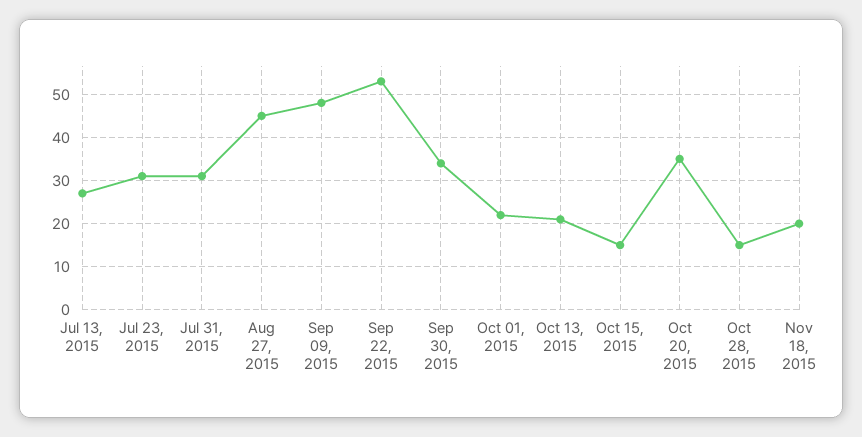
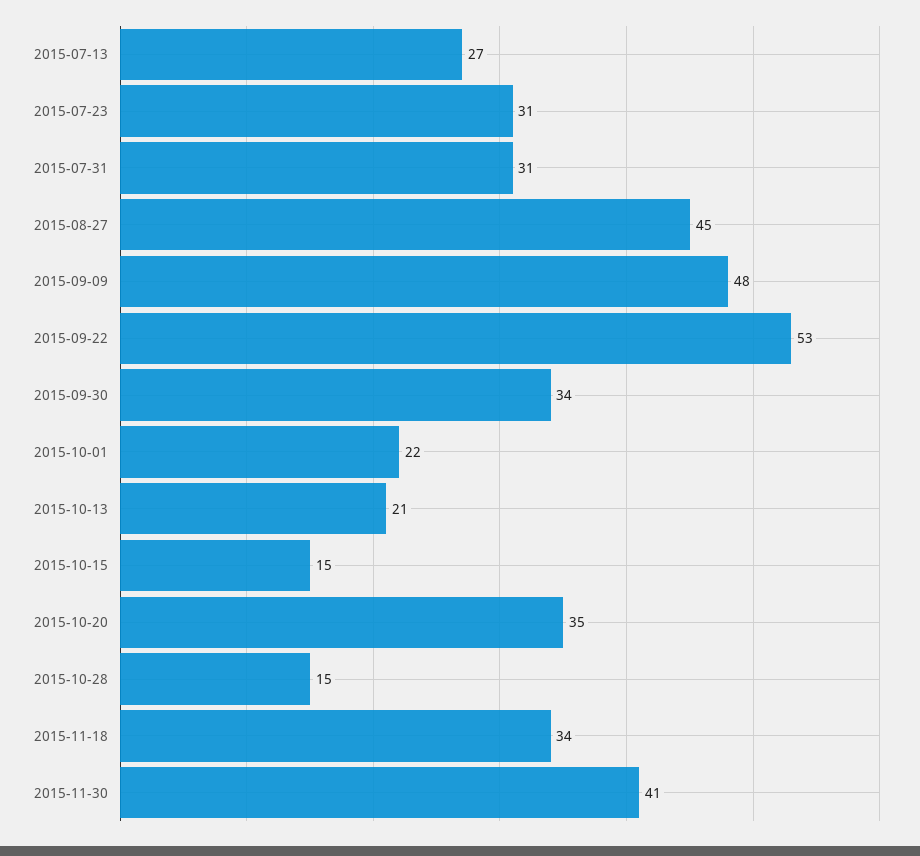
Nov 18, 2015: 20 -> 34
2015-11-30: none -> 41

